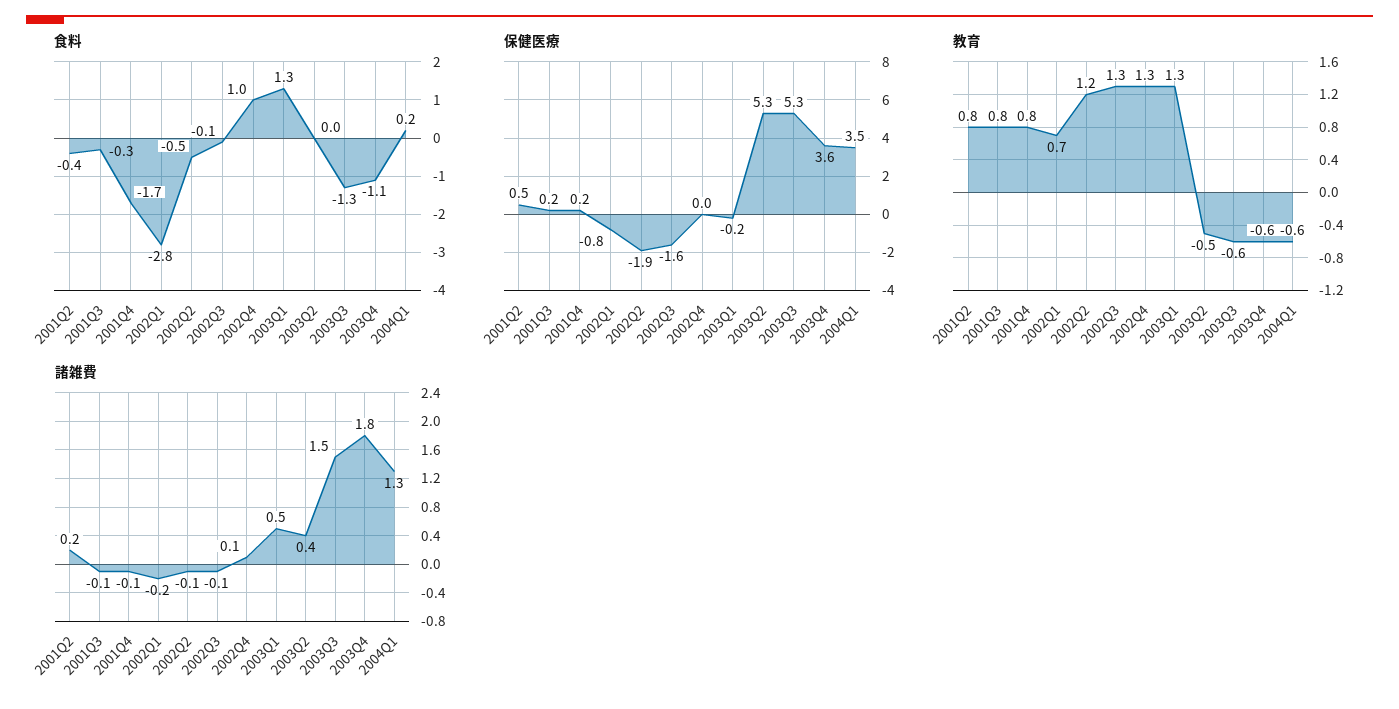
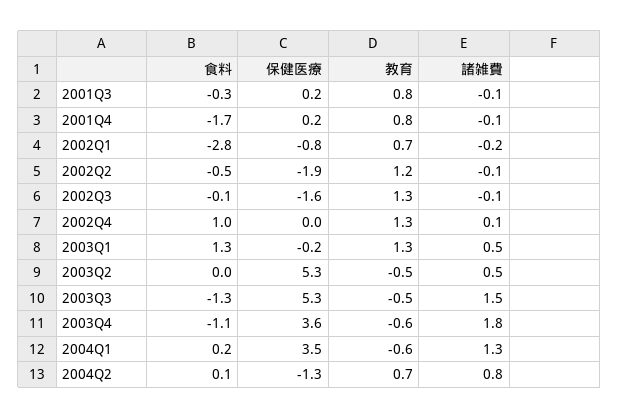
食料, 2001Q2: -0.4 -> none
保健医療, 2001Q2: 0.5 -> none
教育, 2001Q2: 0.8 -> none
教育, 2003Q3: -0.6 -> -0.5
諸雑費, 2001Q2: 0.2 -> none
諸雑費, 2003Q2: 0.4 -> 0.5
食料, 2004Q2: none -> 0.1
保健医療, 2004Q2: none -> -1.3
教育, 2004Q2: none -> 0.7
諸雑費, 2004Q2: none -> 0.8

